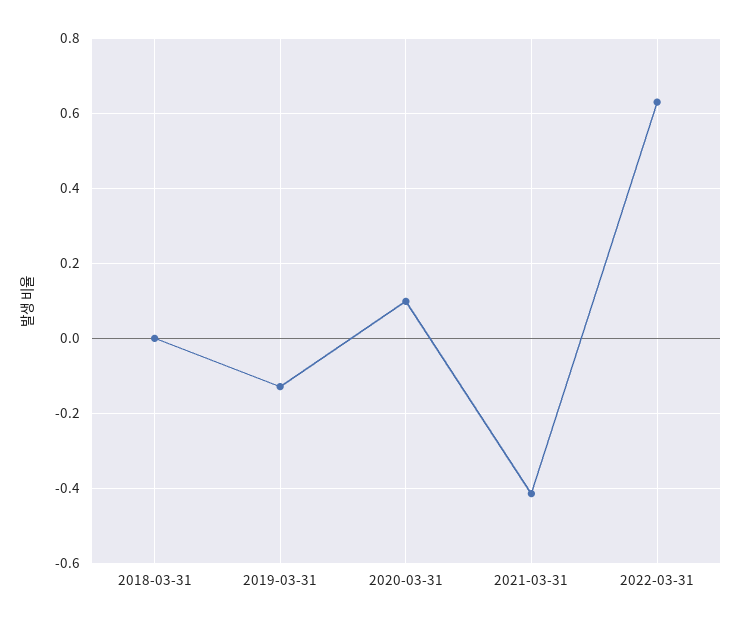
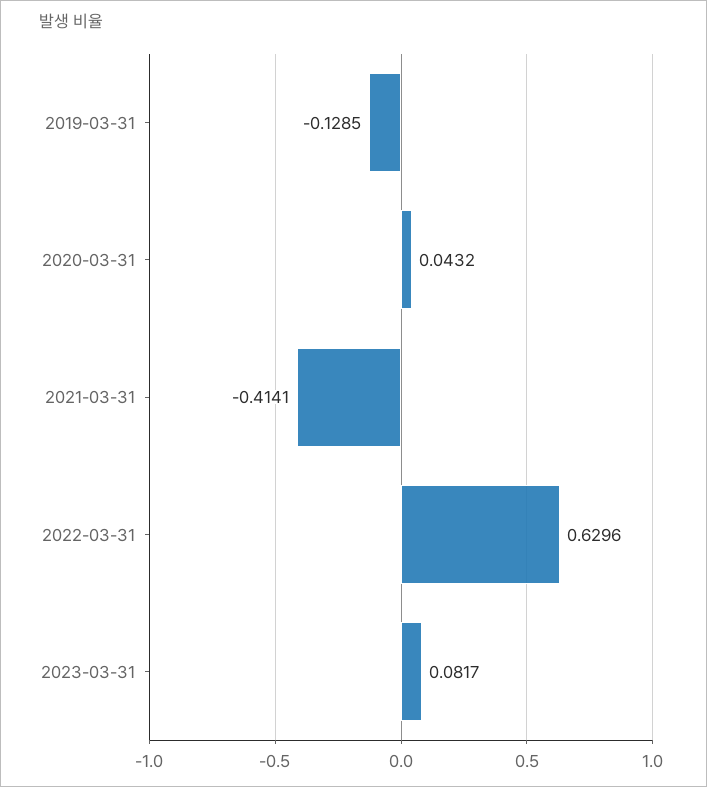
2018-03-31: 0 -> none
2020-03-31: 0.1 -> 0.0432
2023-03-31: none -> 0.0817

